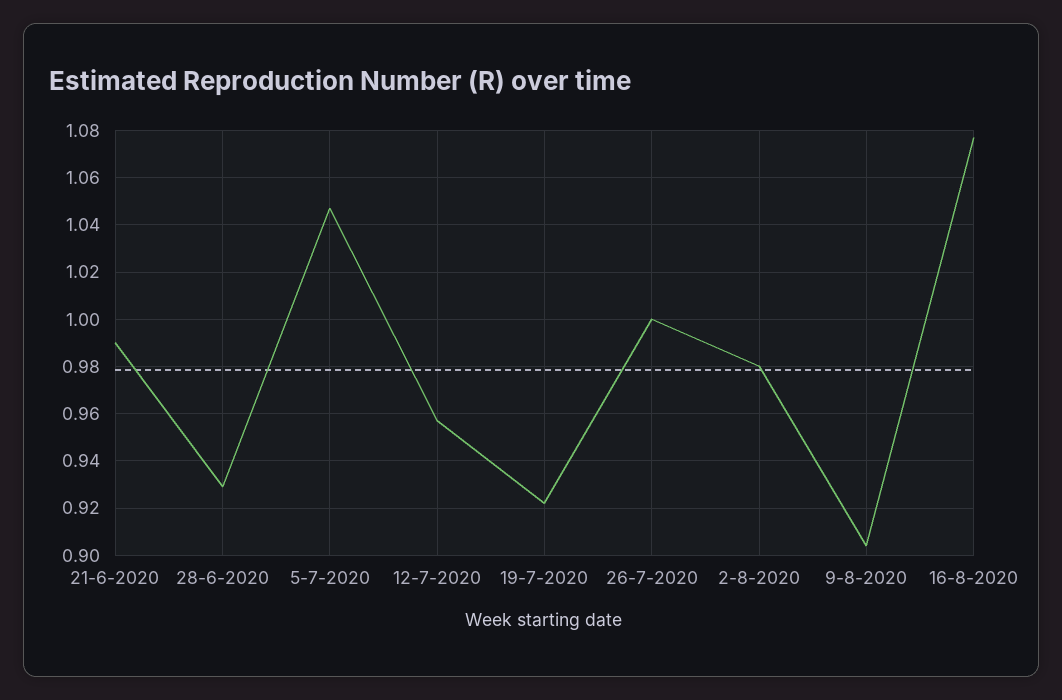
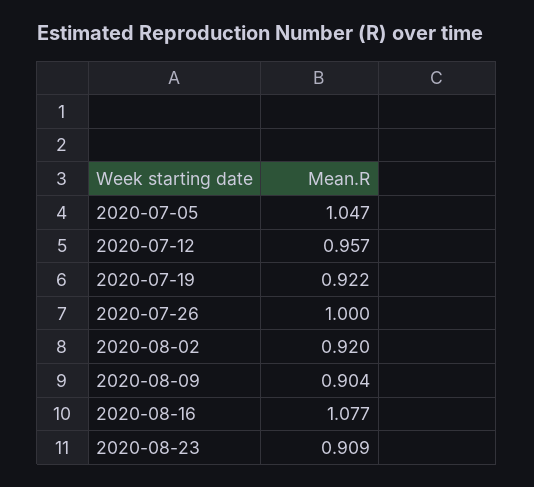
21-6-2020: 0.99 -> none
28-6-2020: 0.93 -> none
2-8-2020: 0.98 -> 0.92
2020-08-23: none -> 0.909

